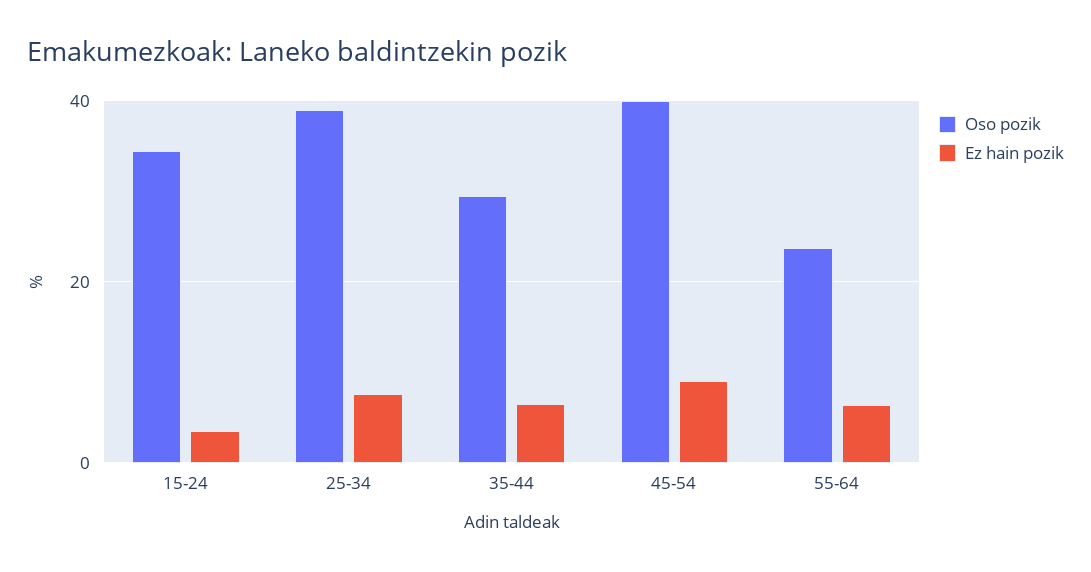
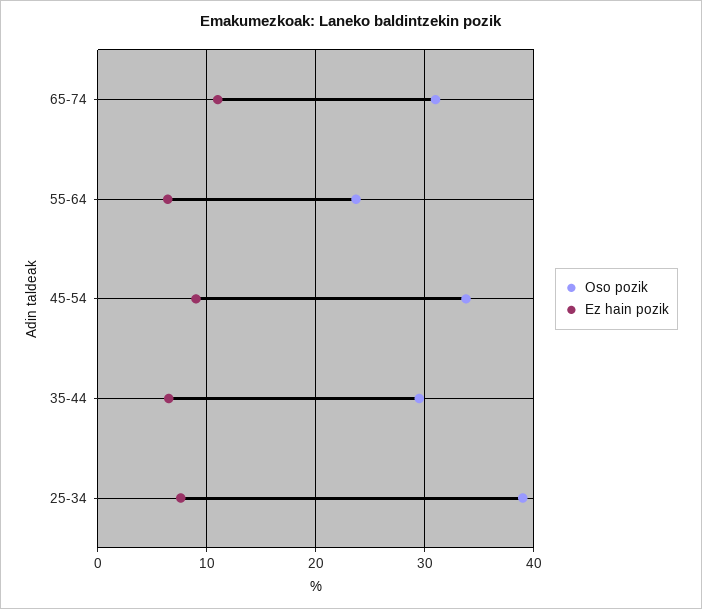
Oso pozik, 15-24: 34 -> none
Ez hain pozik, 15-24: 4 -> none
Oso pozik, 45-54: 40 -> 34
Oso pozik, 65-74: none -> 31
Ez hain pozik, 65-74: none -> 11

